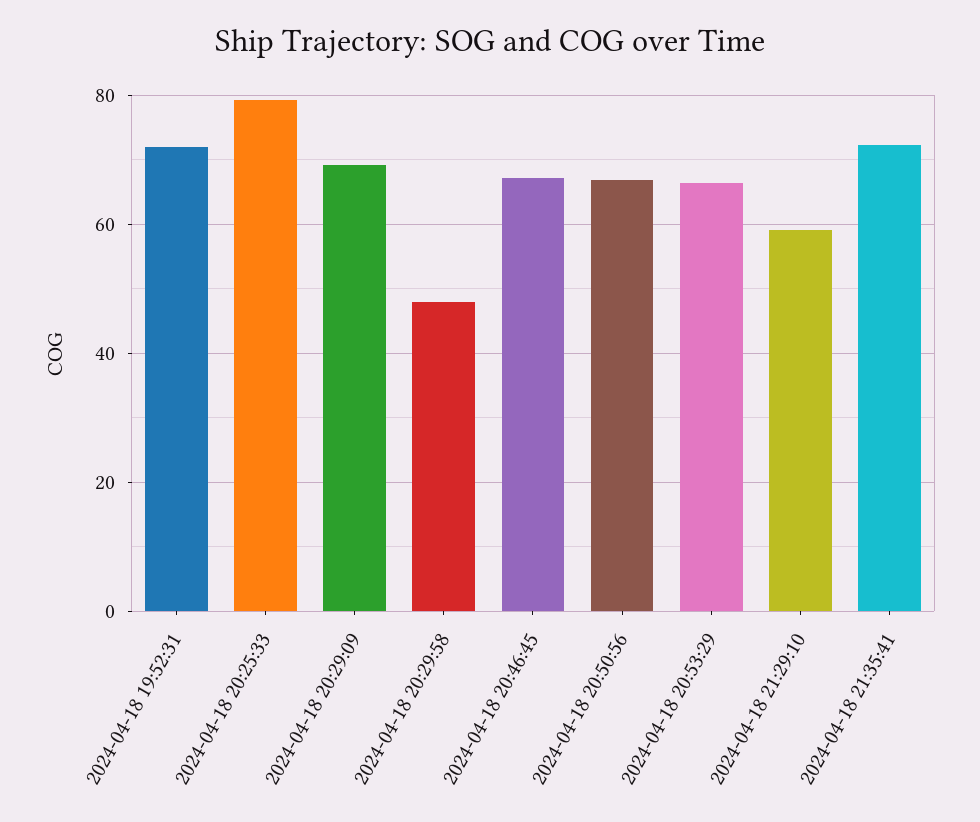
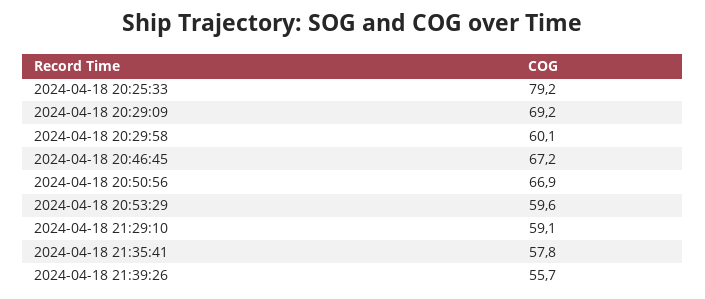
2024-04-18 19:52:31: 72 -> none
2024-04-18 20:29:58: 48 -> 60.1
2024-04-18 20:53:29: 66 -> 59.6
2024-04-18 21:35:41: 72 -> 57.8
2024-04-18 21:39:26: none -> 55.7

